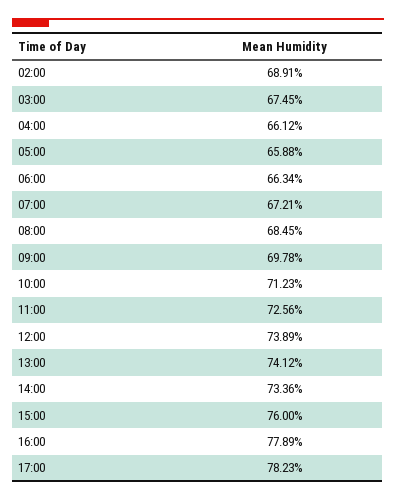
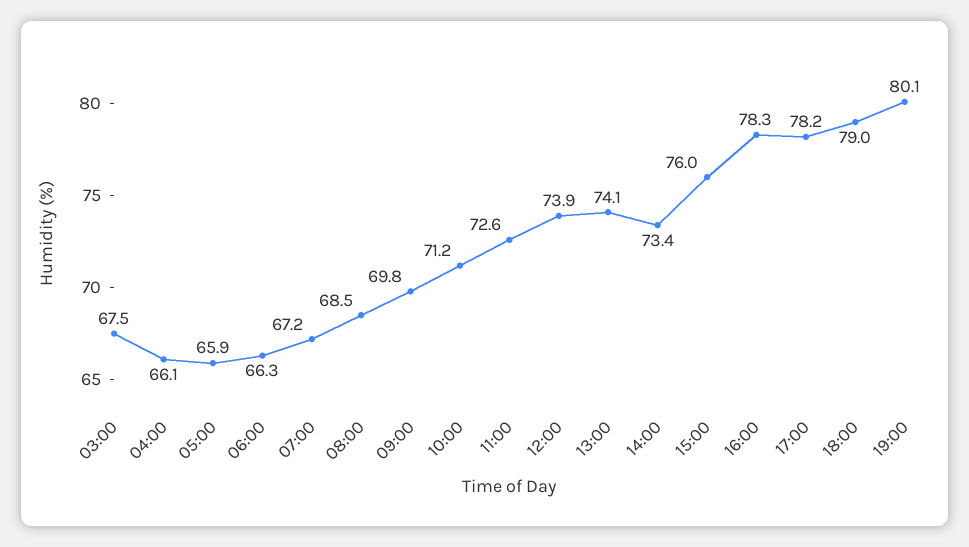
02:00: 68.91 -> none
16:00: 77.89 -> 78.3
18:00: none -> 79
19:00: none -> 80.1

